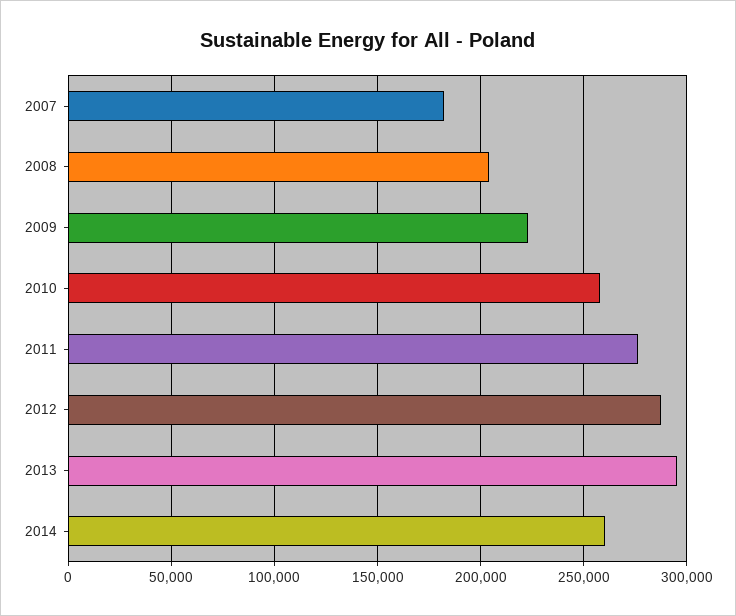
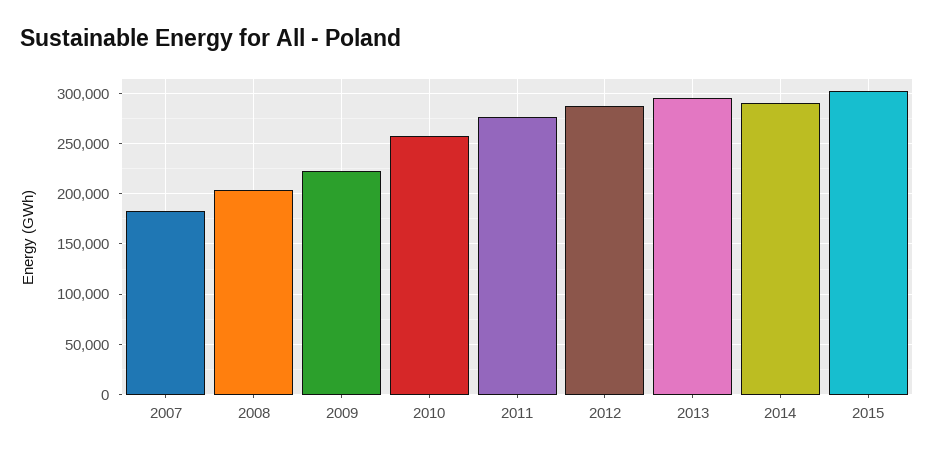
2014: 260000 -> 290000
2015: none -> 300000

